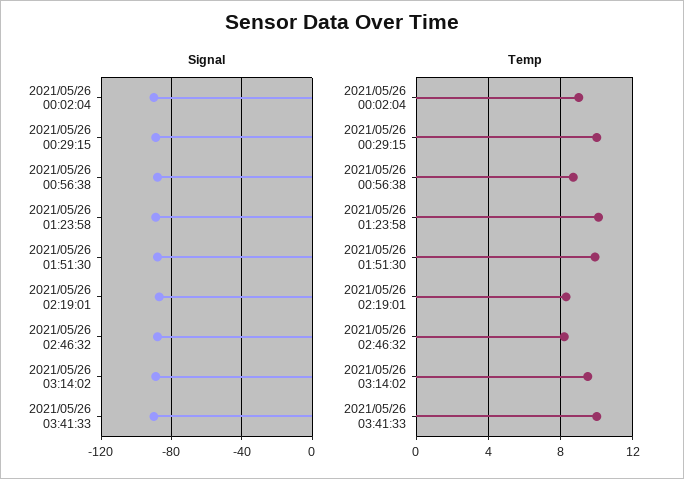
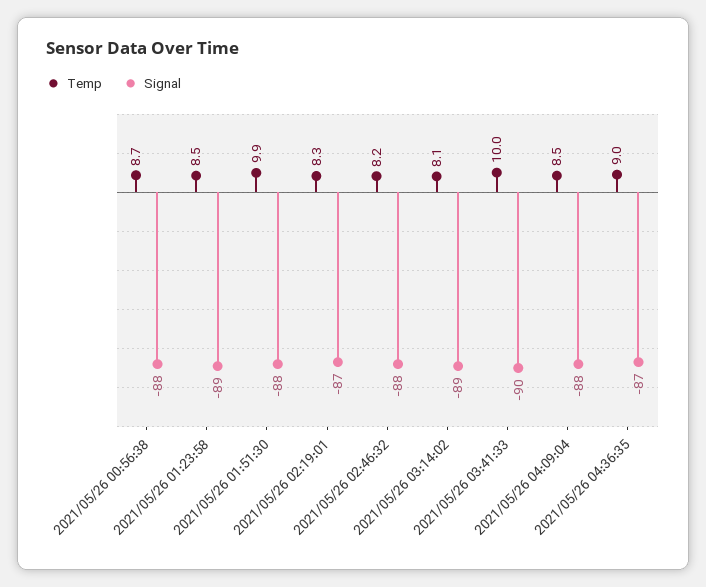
Signal, 2021/05/26 00:02:04: -90 -> none
Signal, 2021/05/26 00:29:15: -90 -> none
Temp, 2021/05/26 00:02:04: 9 -> none
Temp, 2021/05/26 00:29:15: 10 -> none
Temp, 2021/05/26 01:23:58: 10 -> 8.5
Temp, 2021/05/26 03:14:02: 9.5 -> 8.1
Temp, 2021/05/26 04:09:04: none -> 8.5
Signal, 2021/05/26 04:09:04: none -> -88
Temp, 2021/05/26 04:36:35: none -> 9
Signal, 2021/05/26 04:36:35: none -> -87

